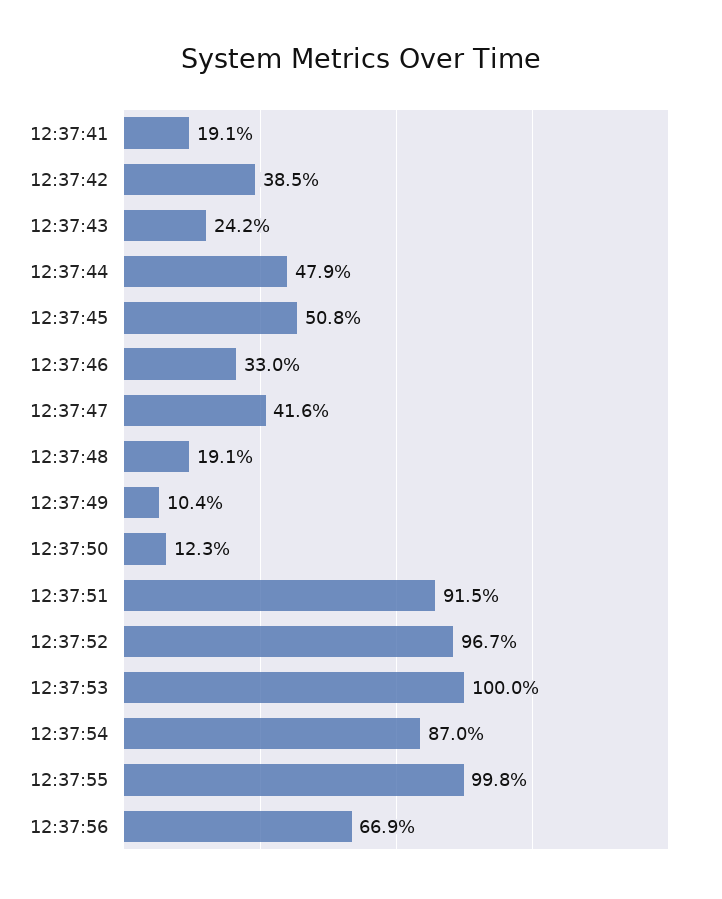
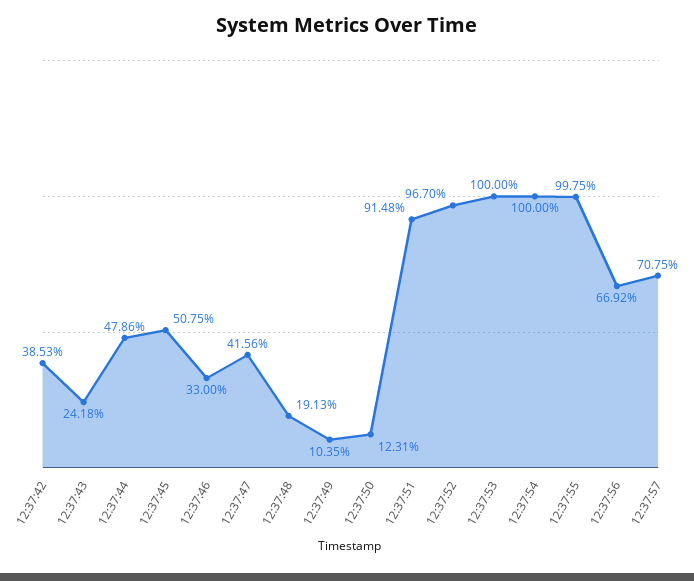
12:37:41: 19.1 -> none
12:37:54: 87 -> 100
12:37:57: none -> 70.75

